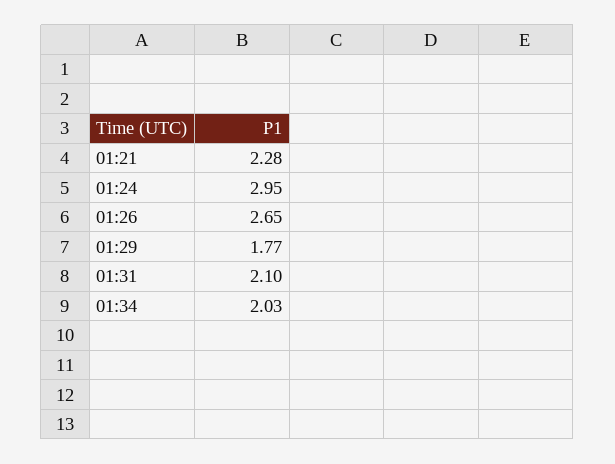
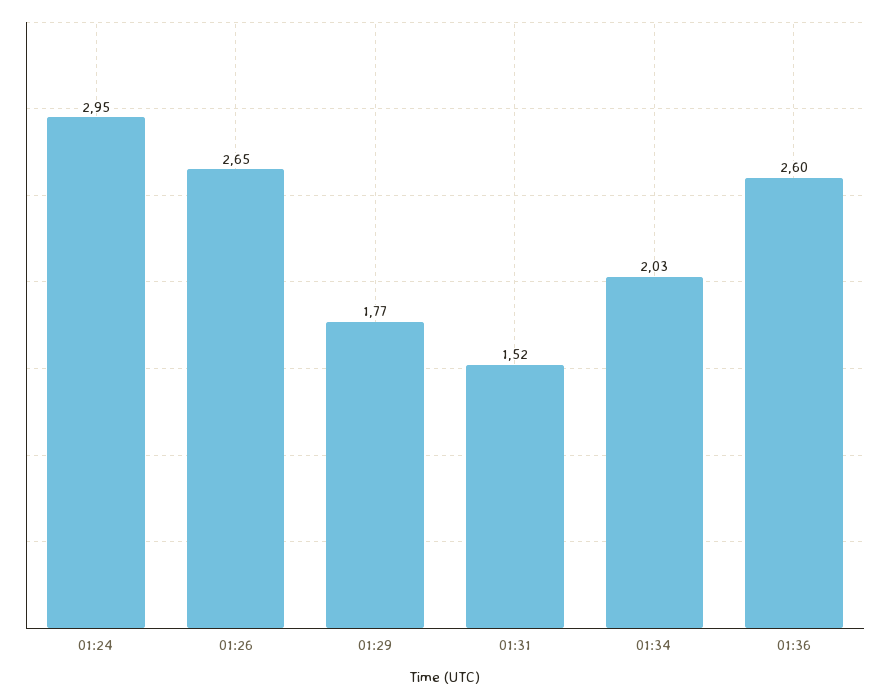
01:21: 2.28 -> none
01:31: 2.1 -> 1.52
01:36: none -> 2.6

